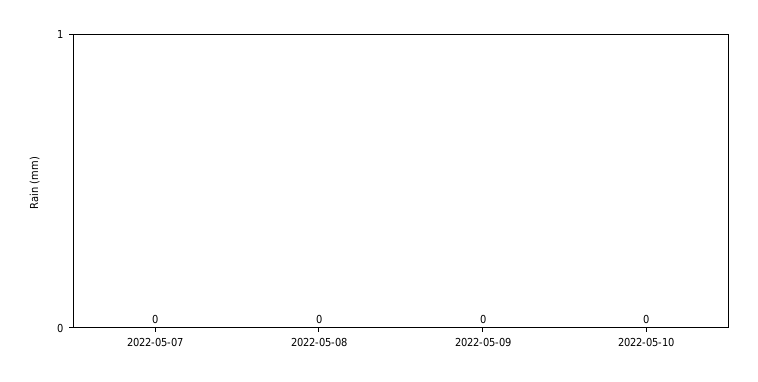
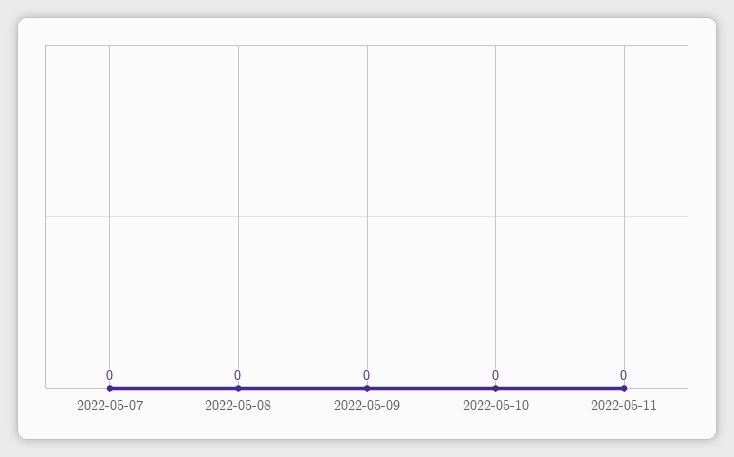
2022-05-11: none -> 0

